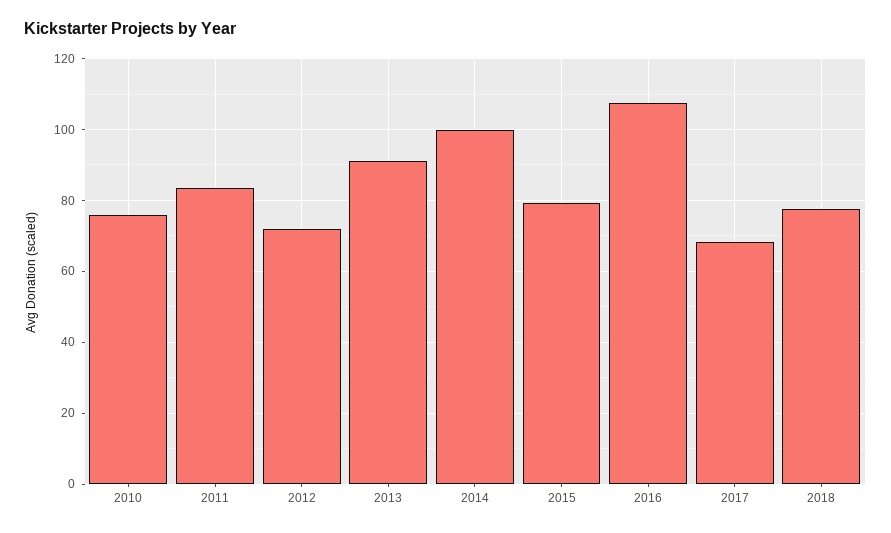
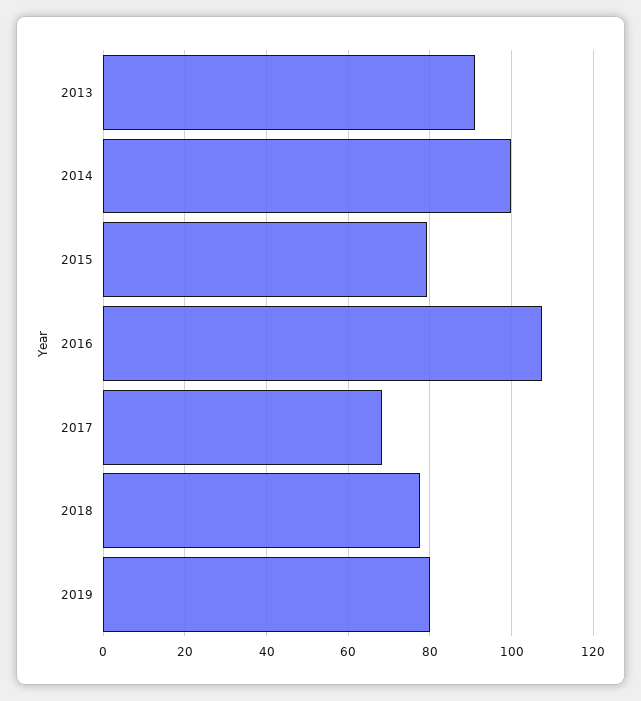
2010: 76 -> none
2011: 84 -> none
2012: 72 -> none
2019: none -> 80

